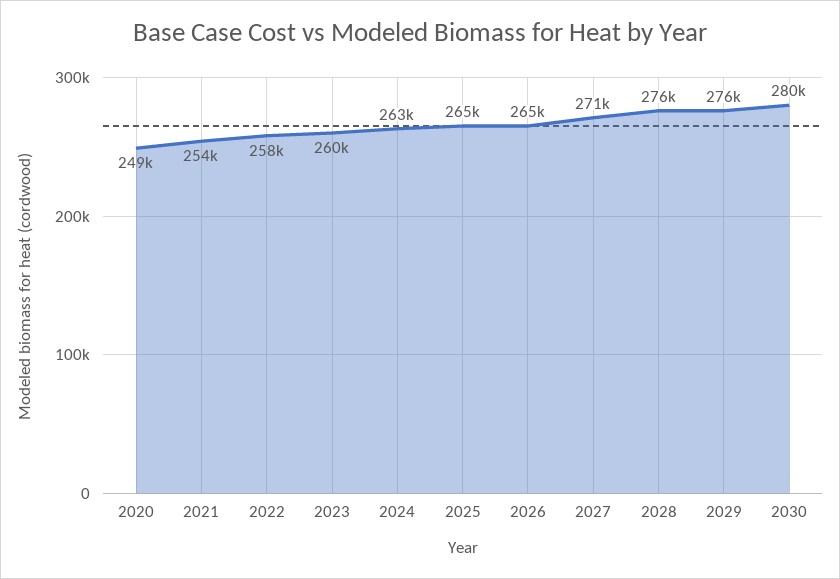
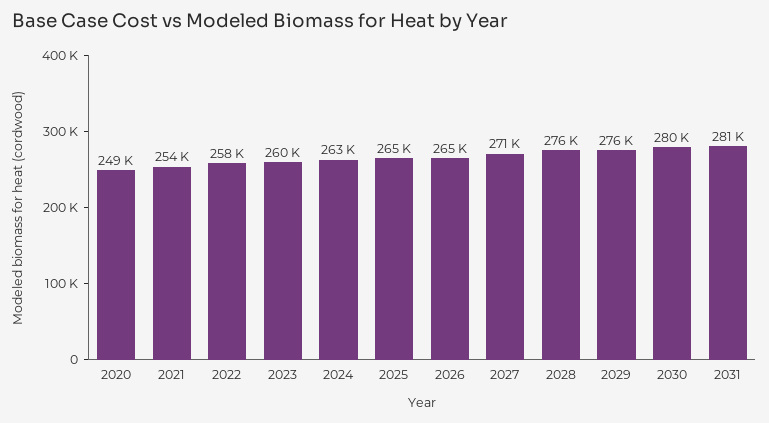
2031: none -> 281000

